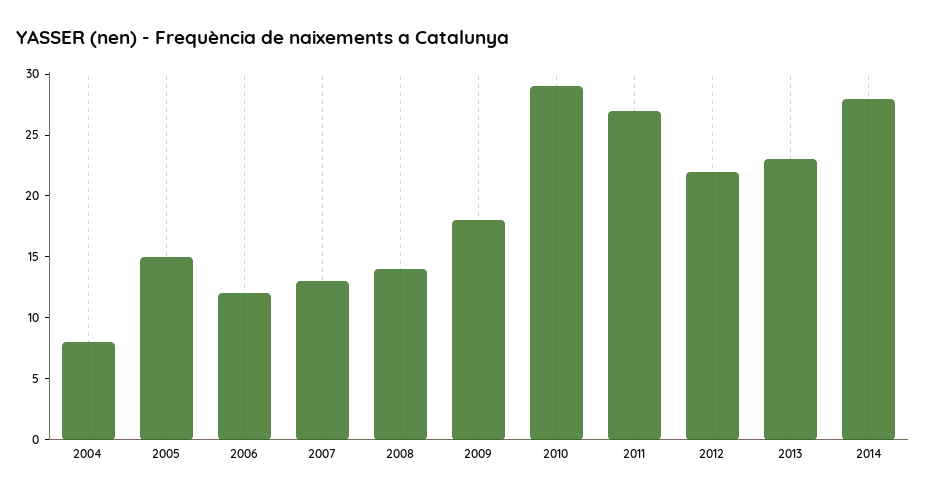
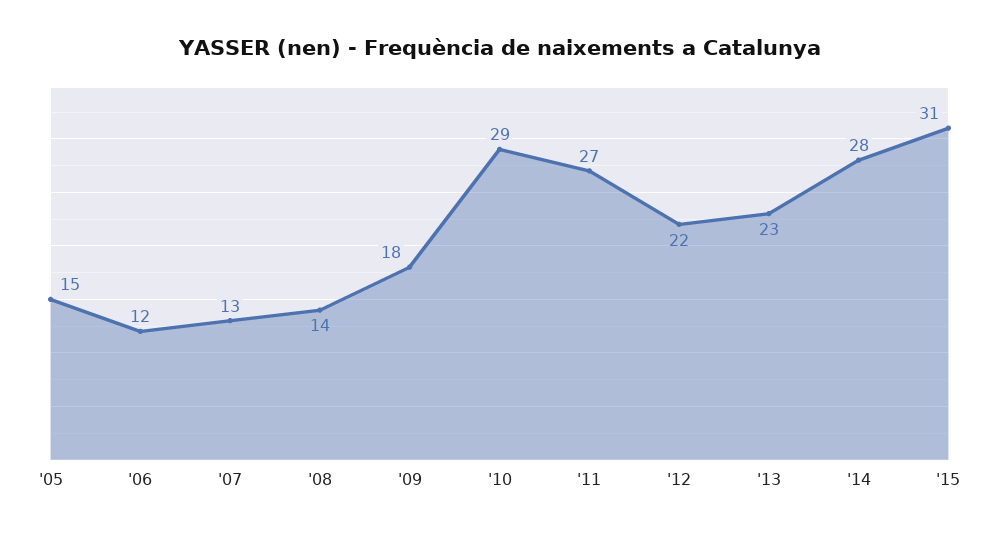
2004: 8 -> none
'15: none -> 31

